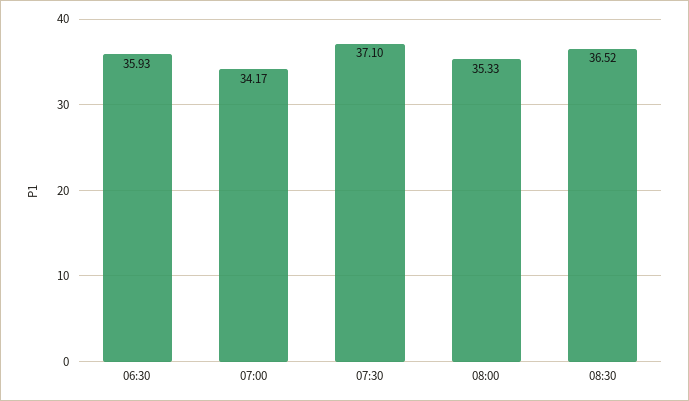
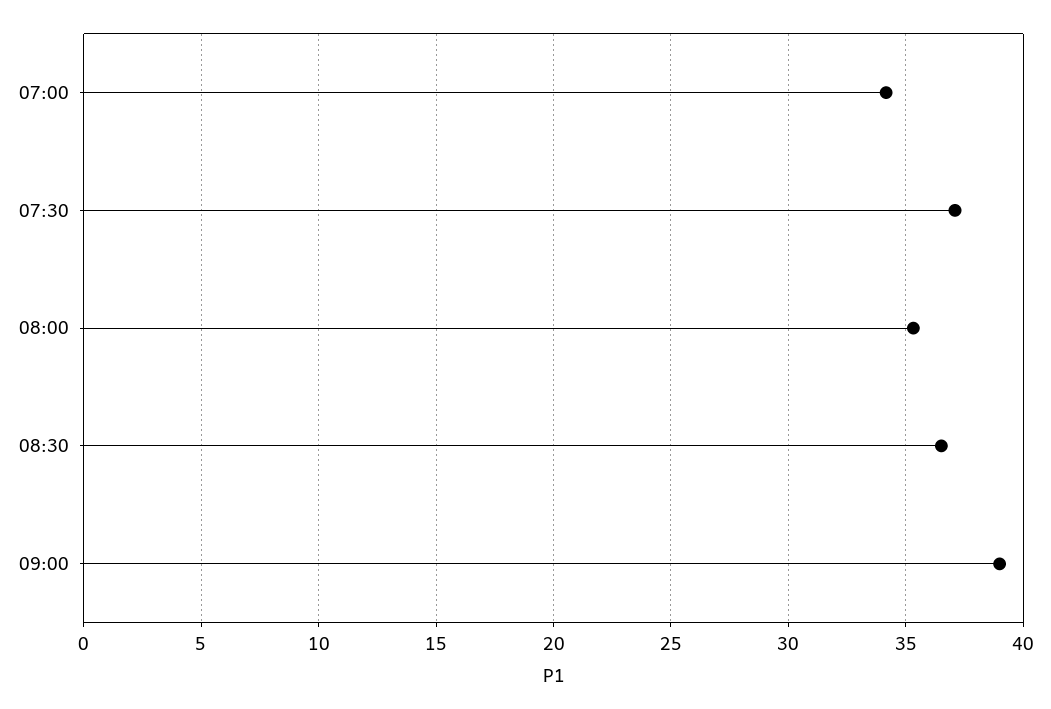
06:30: 35.93 -> none
09:00: none -> 39

